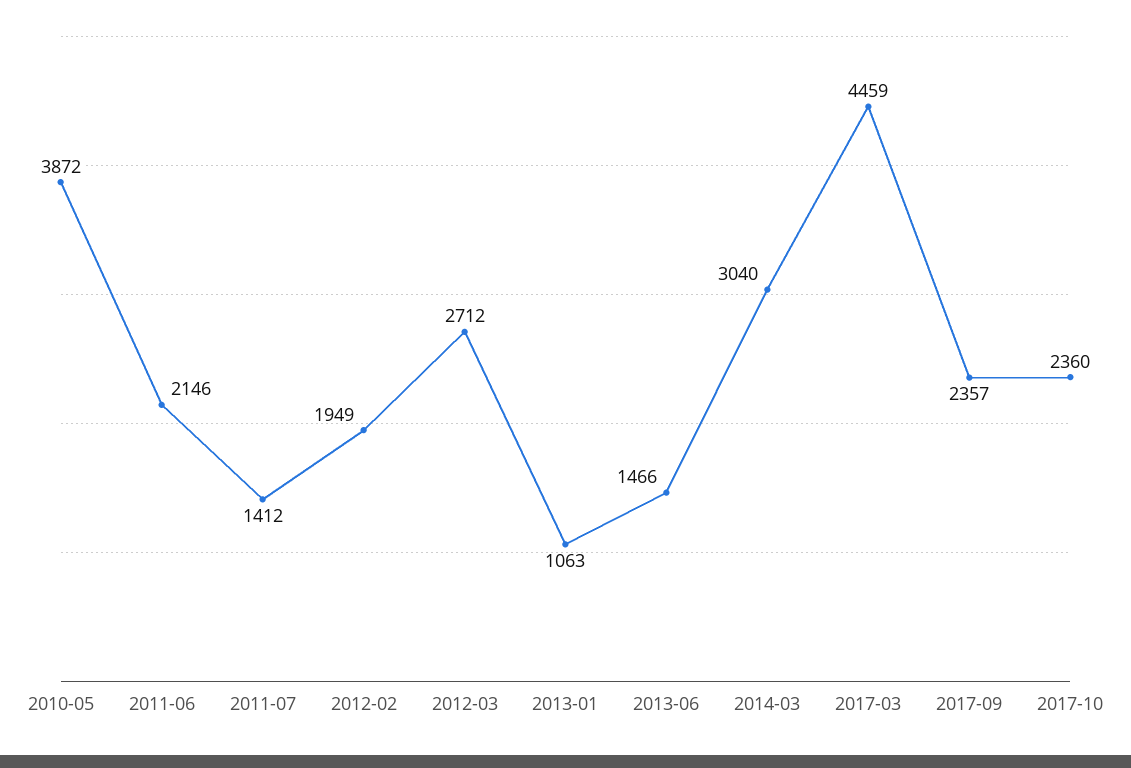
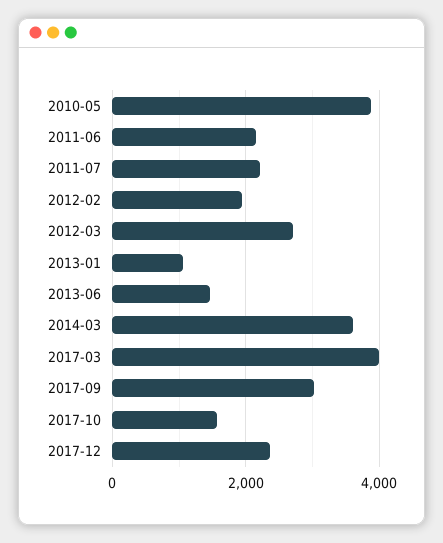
2011-07: 1412 -> 2200
2014-03: 3040 -> 3600
2017-03: 4459 -> 4000
2017-09: 2357 -> 3000
2017-10: 2360 -> 1600
2017-12: none -> 2400

